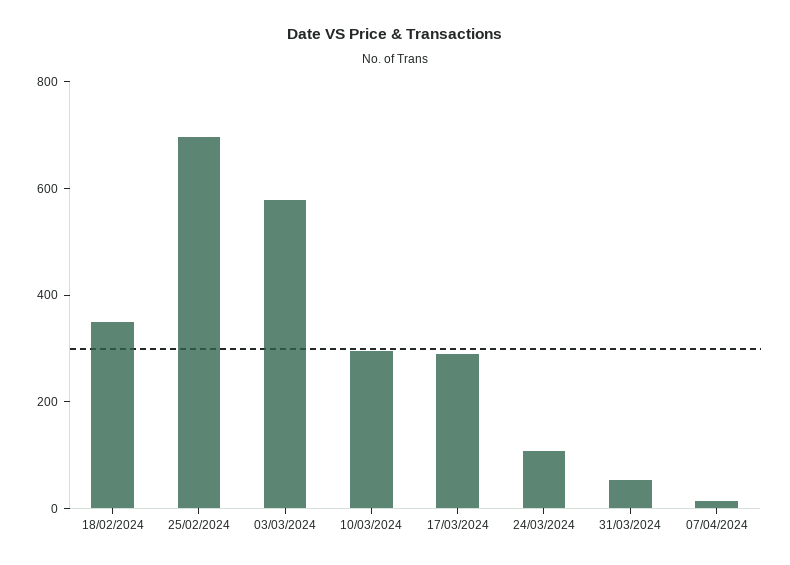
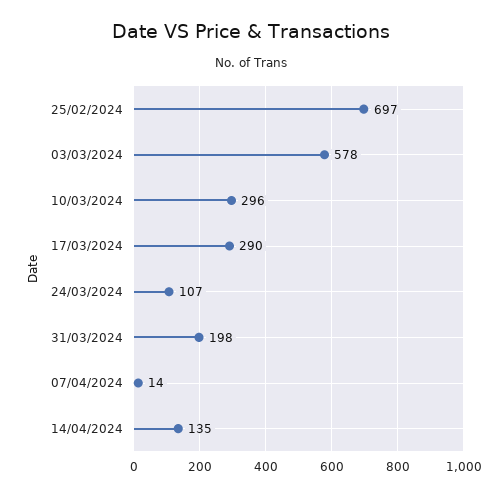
18/02/2024: 350 -> none
31/03/2024: 50 -> 198
14/04/2024: none -> 135

